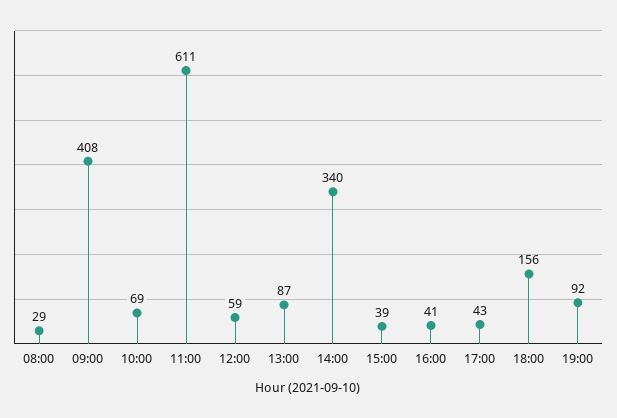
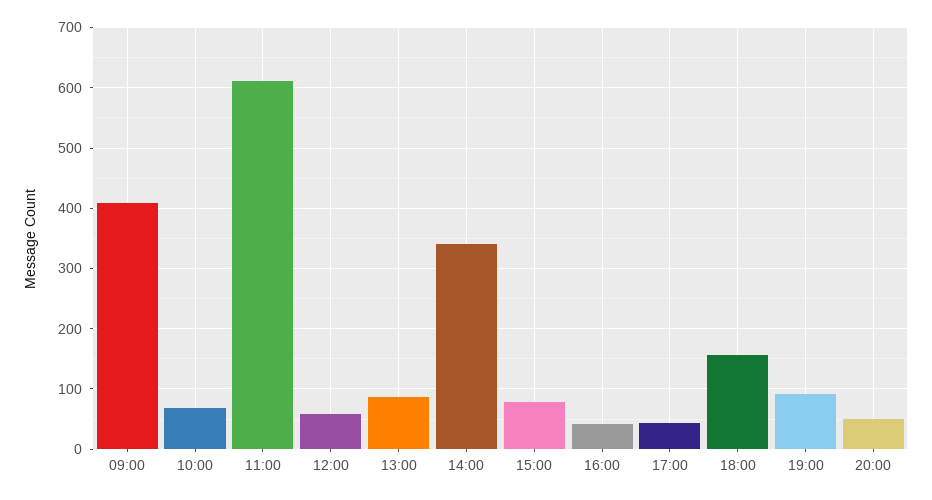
08:00: 29 -> none
15:00: 39 -> 80
20:00: none -> 50

